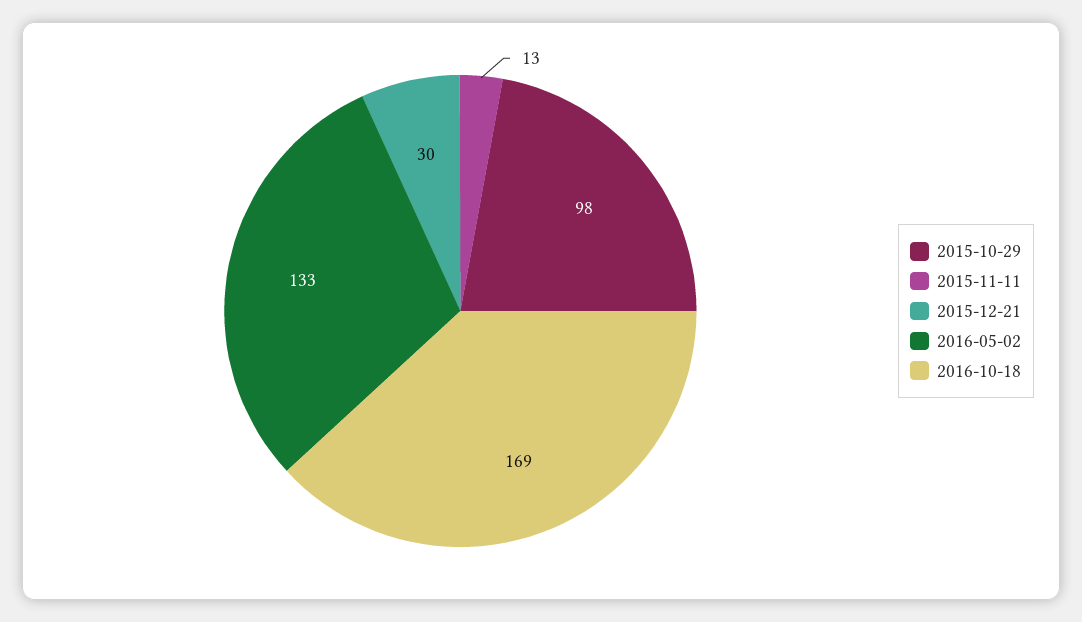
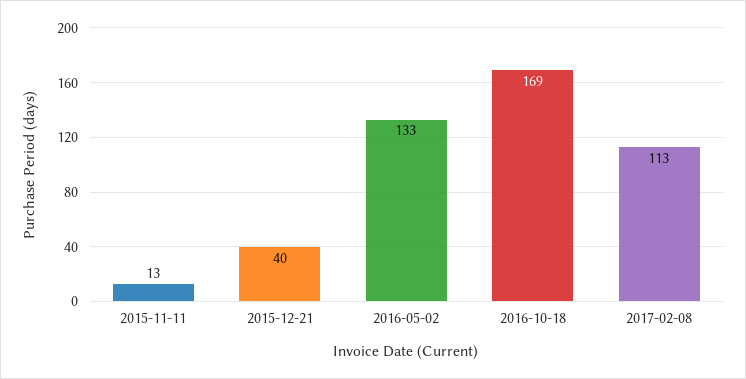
2015-10-29: 98 -> none
2015-12-21: 30 -> 40
2017-02-08: none -> 113

